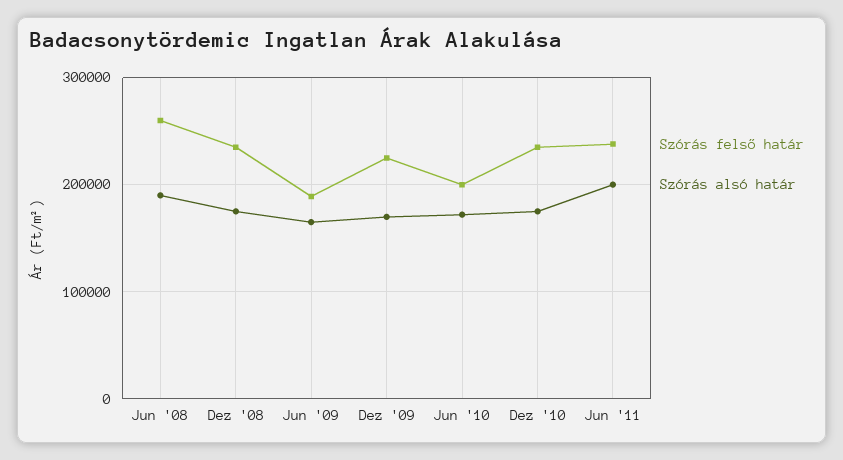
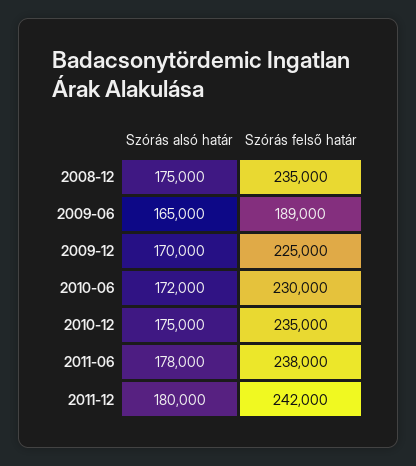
Szórás felső határ, Jun '08: 260000 -> none
Szórás alsó határ, Jun '08: 190000 -> none
Szórás felső határ, Jun '10: 200000 -> 230000
Szórás alsó határ, Jun '11: 200000 -> 178000
Szórás alsó határ, 2011-12: none -> 180000
Szórás felső határ, 2011-12: none -> 242000

